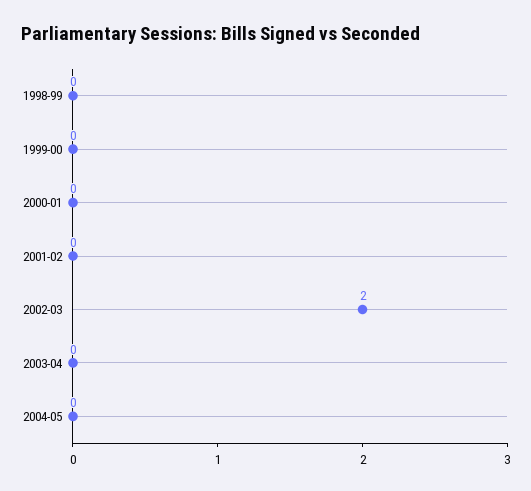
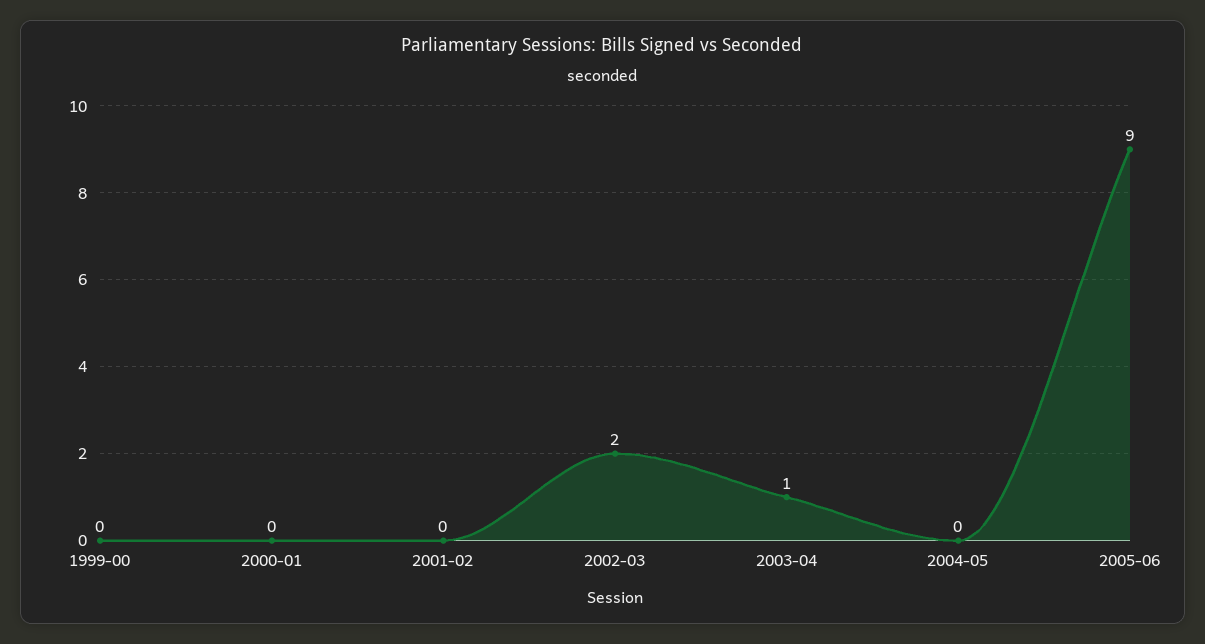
1998-99: 0 -> none
2003-04: 0 -> 1
2005-06: none -> 9

